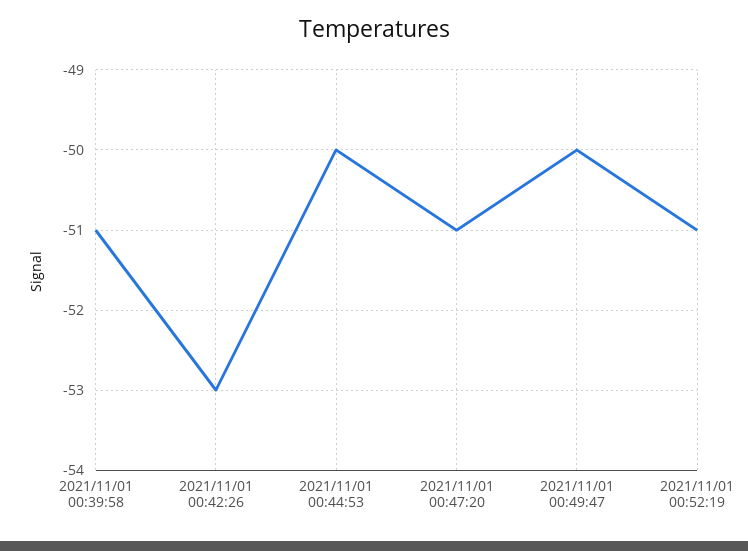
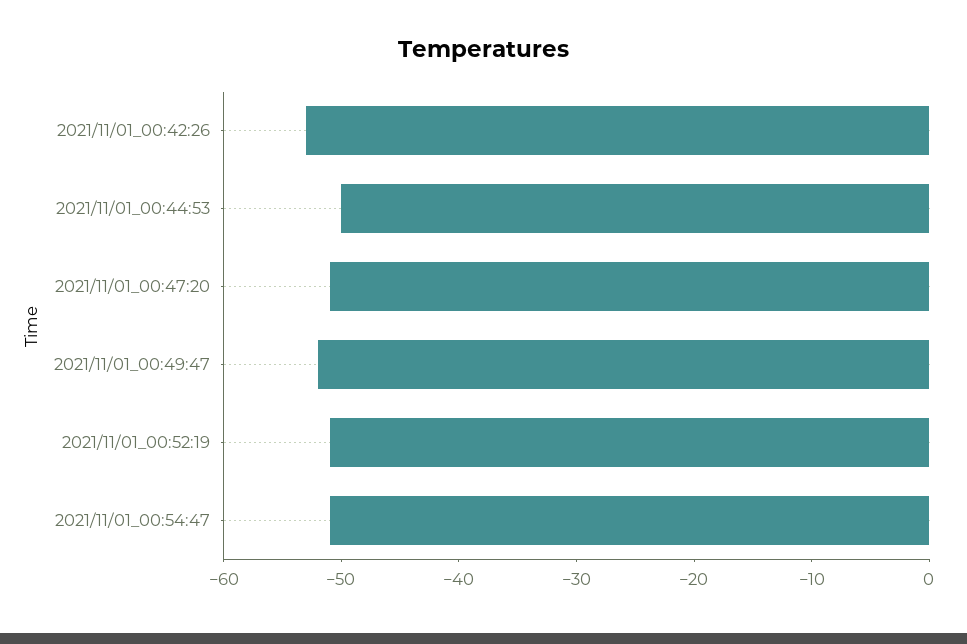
2021/11/01 00:39:58: -51 -> none
2021/11/01 00:49:47: -50 -> -52
2021/11/01_00:54:47: none -> -51

